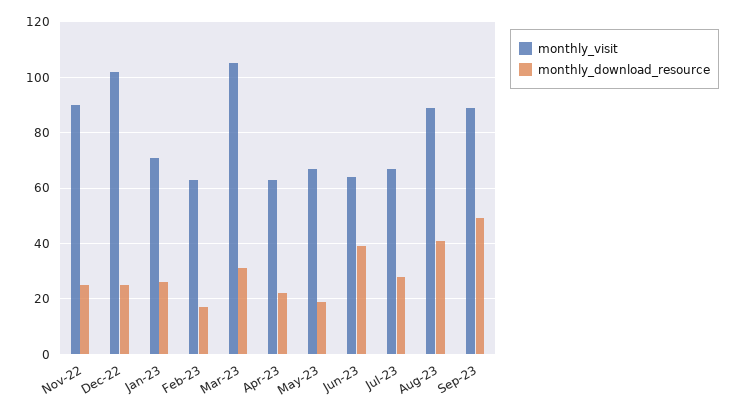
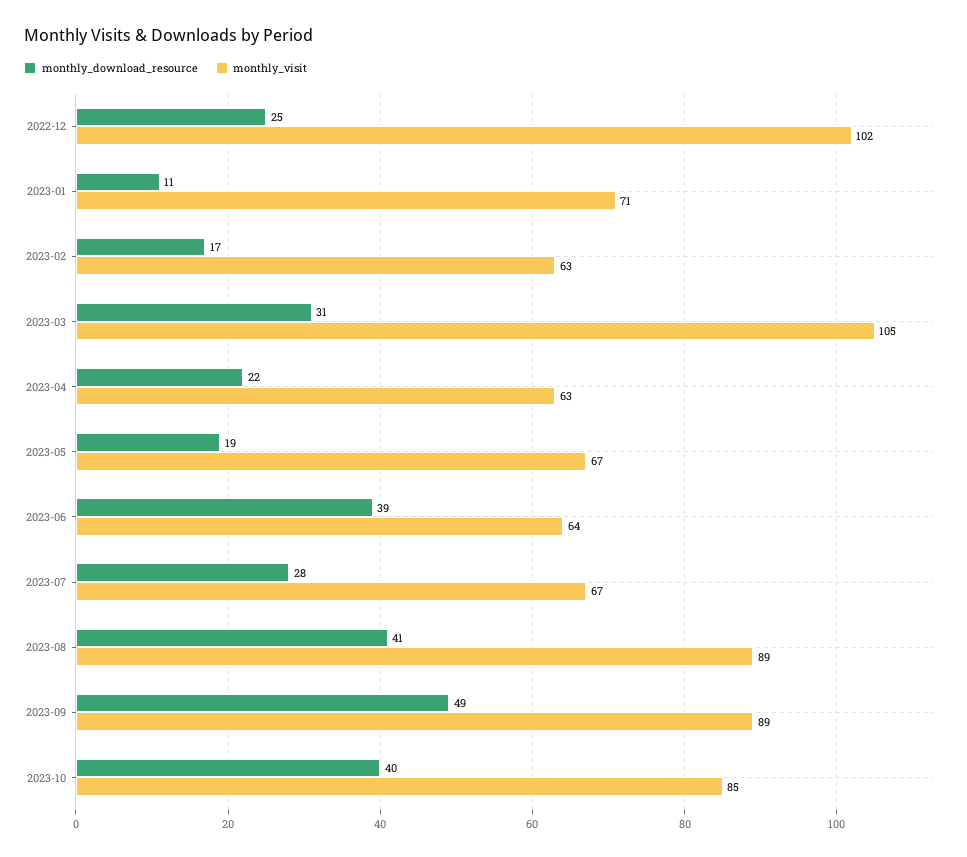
monthly_visit, Nov-22: 90 -> none
monthly_download_resource, Nov-22: 25 -> none
monthly_download_resource, Jan-23: 25 -> 11
monthly_download_resource, 2023-10: none -> 40
monthly_visit, 2023-10: none -> 85

